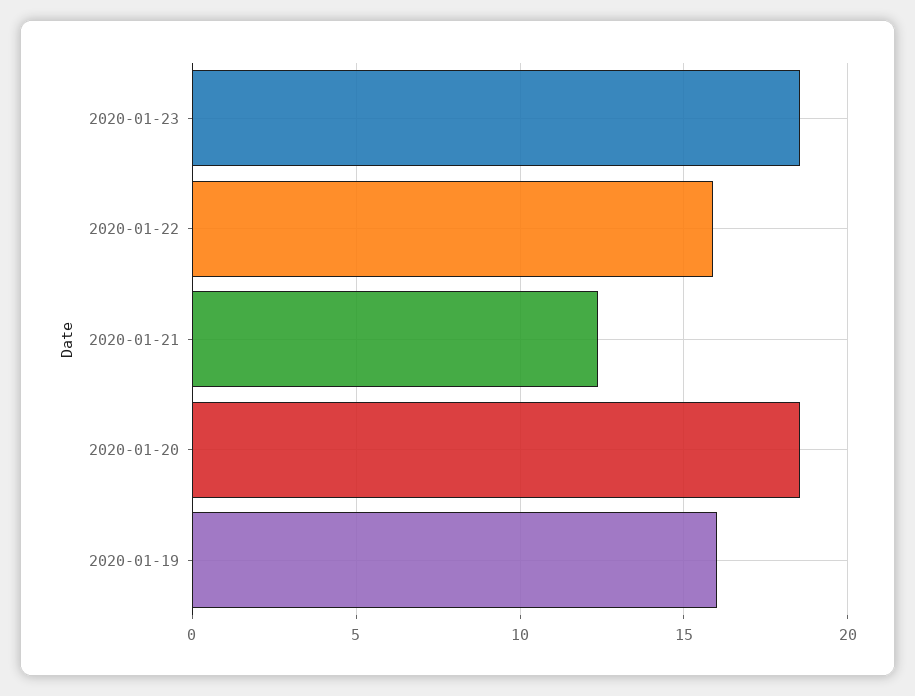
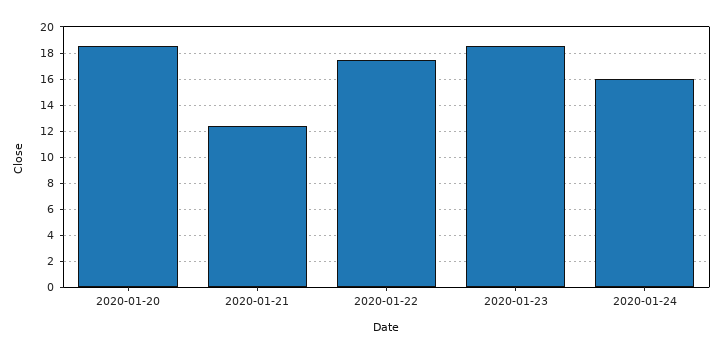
2020-01-22: 16 -> 17.5
2020-01-19: 16 -> none
2020-01-24: none -> 16

